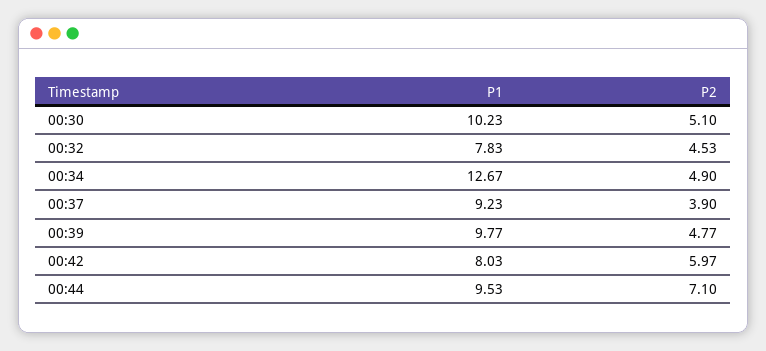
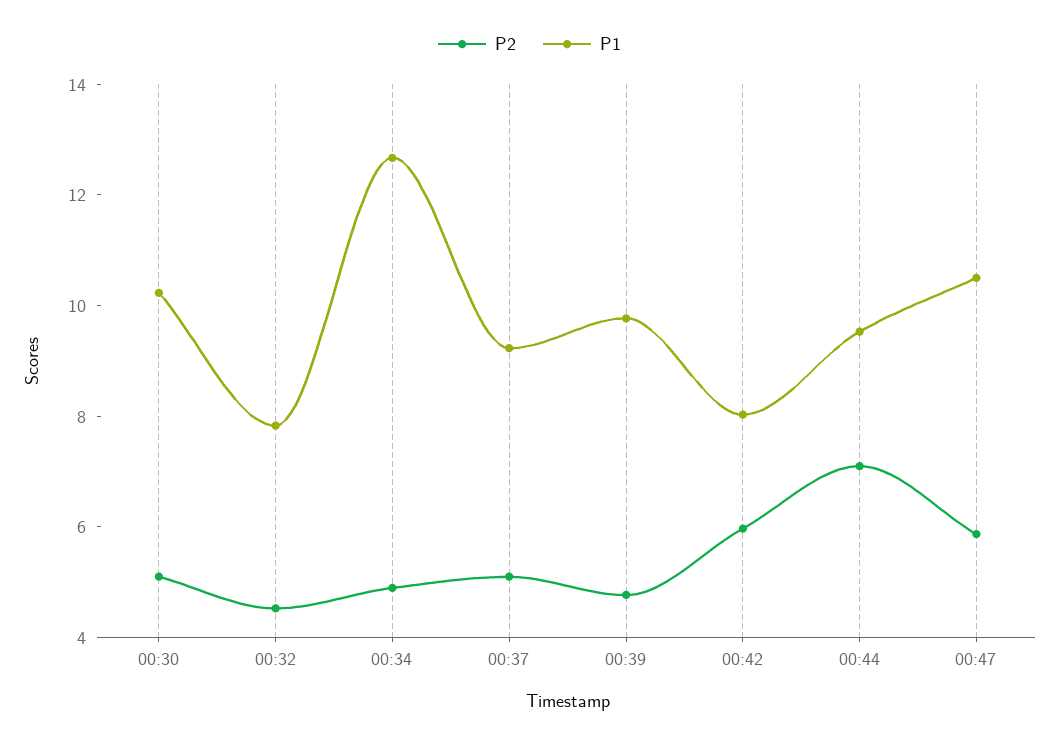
P2, 00:37: 3.9 -> 5
P2, 00:47: none -> 6
P1, 00:47: none -> 10.5

